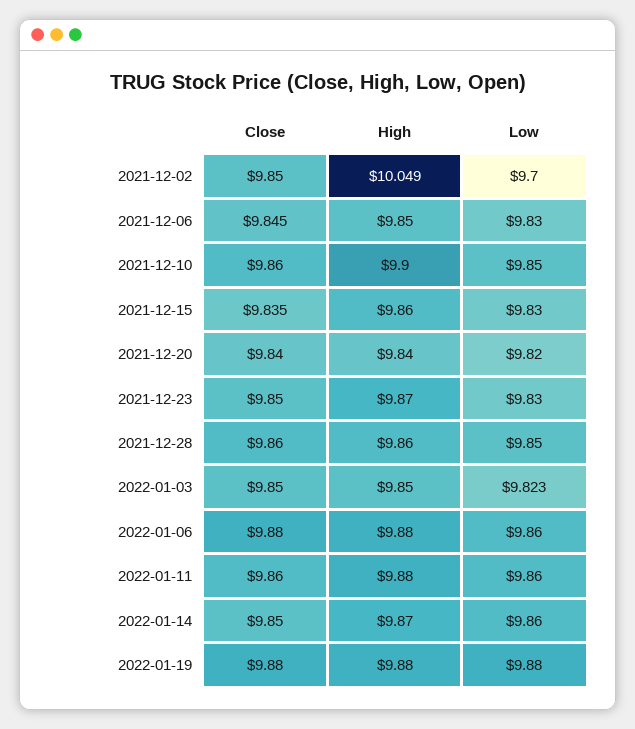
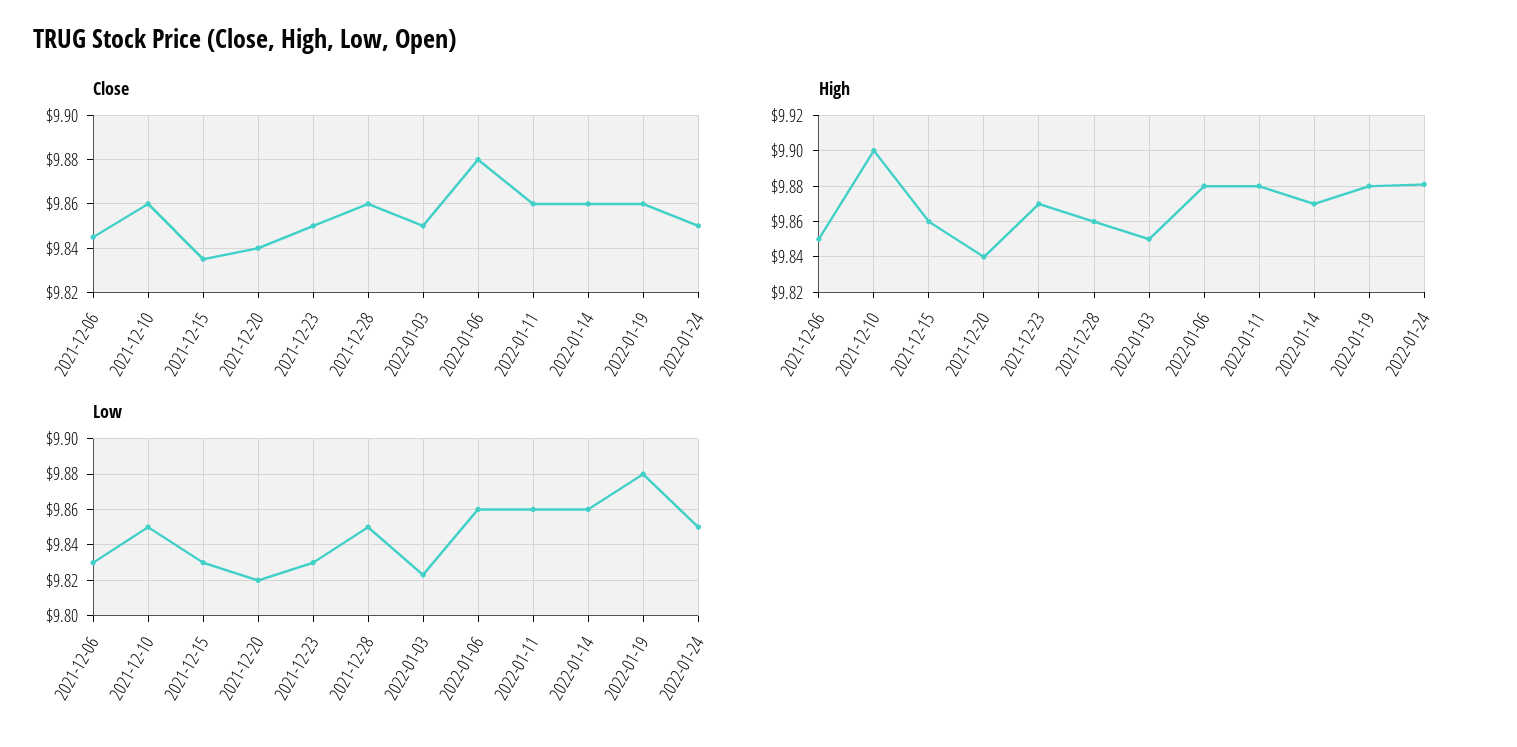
Close, 2021-12-02: 9.85 -> none
High, 2021-12-02: 10.049 -> none
Low, 2021-12-02: 9.7 -> none
Close, 2022-01-14: 9.85 -> 9.86
Close, 2022-01-19: 9.88 -> 9.86
Close, 2022-01-24: none -> 9.85
High, 2022-01-24: none -> 9.88
Low, 2022-01-24: none -> 9.85

